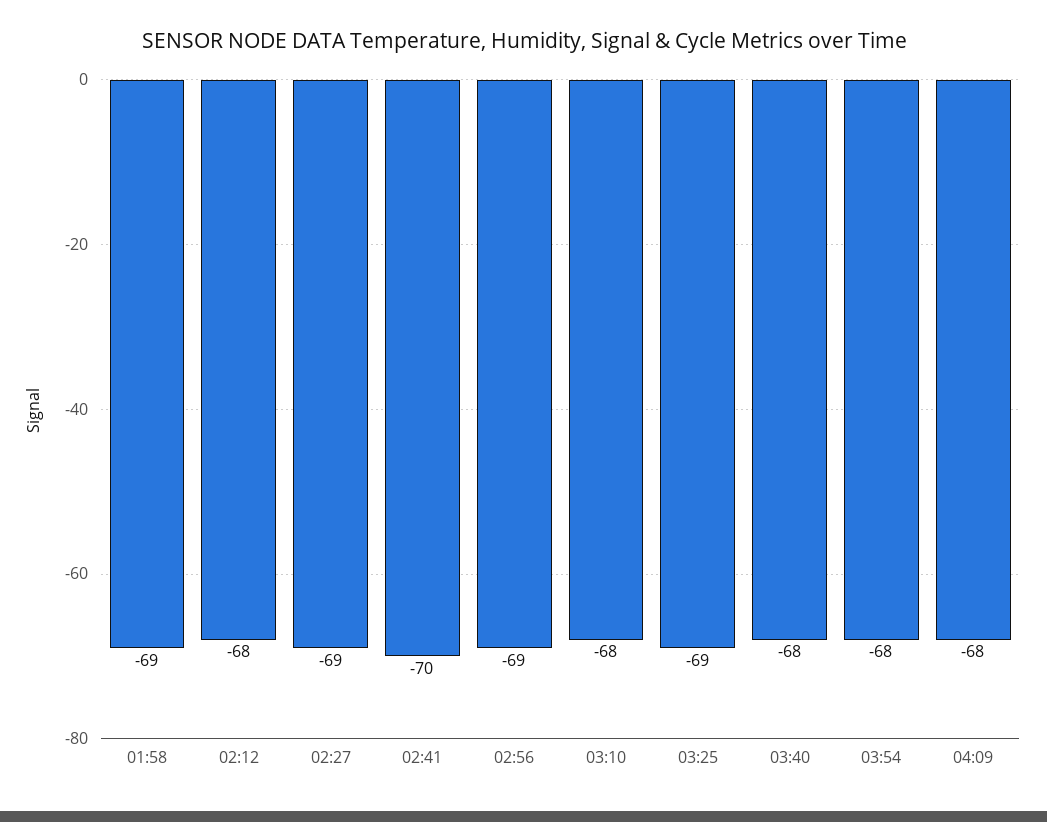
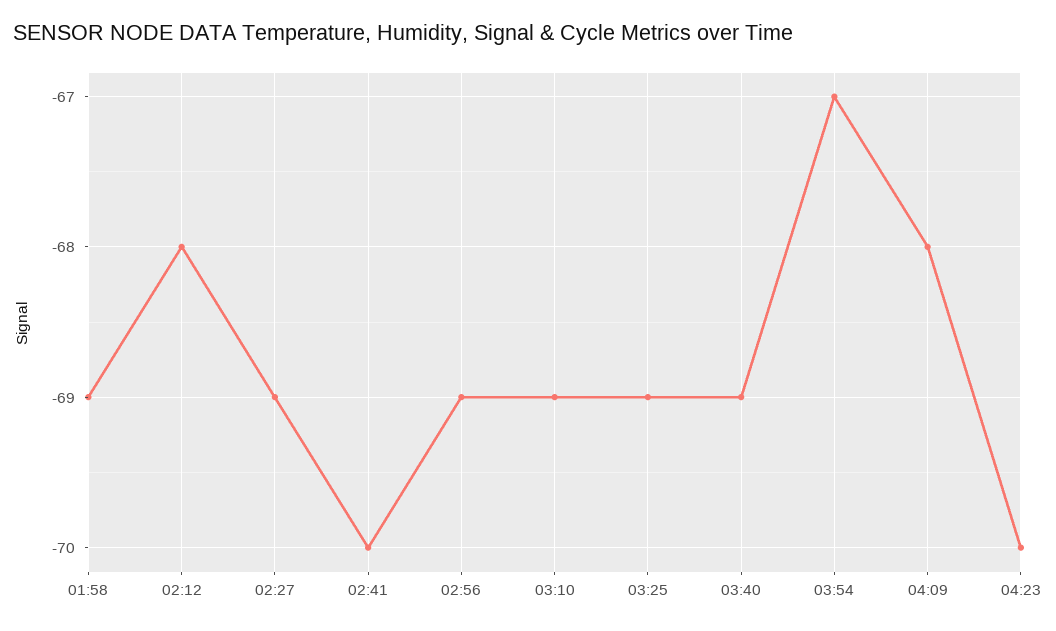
03:10: -68 -> -69
03:40: -68 -> -69
03:54: -68 -> -67
04:23: none -> -70

